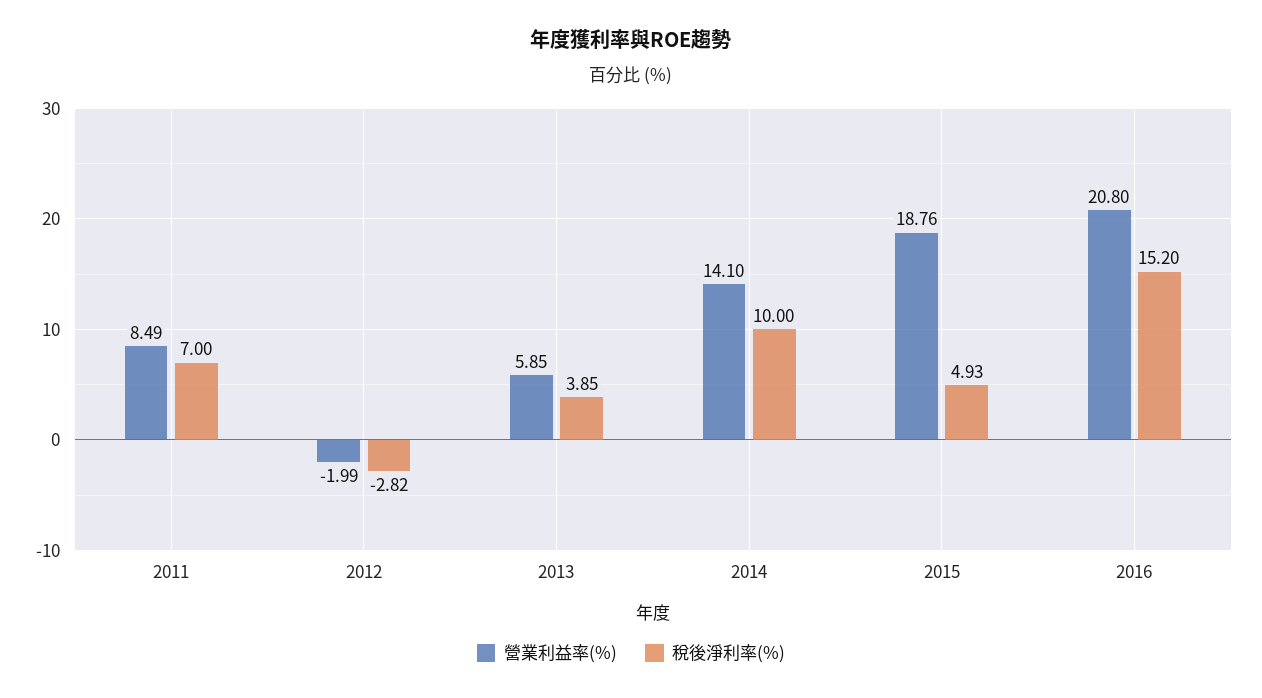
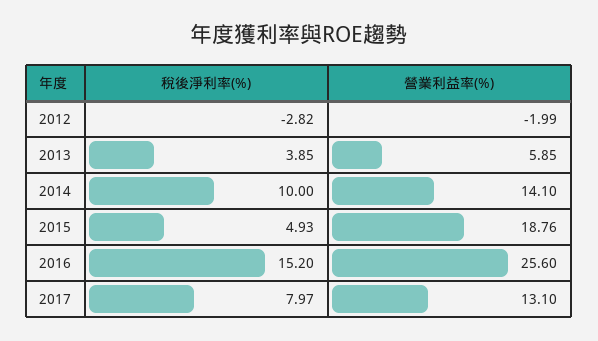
營業利益率(%), 2011: 8.49 -> none
稅後淨利率(%), 2011: 7 -> none
營業利益率(%), 2016: 20.8 -> 25.6
稅後淨利率(%), 2017: none -> 7.97
營業利益率(%), 2017: none -> 13.1

